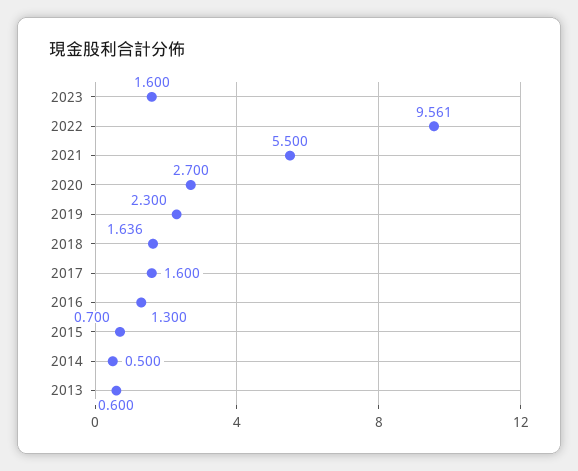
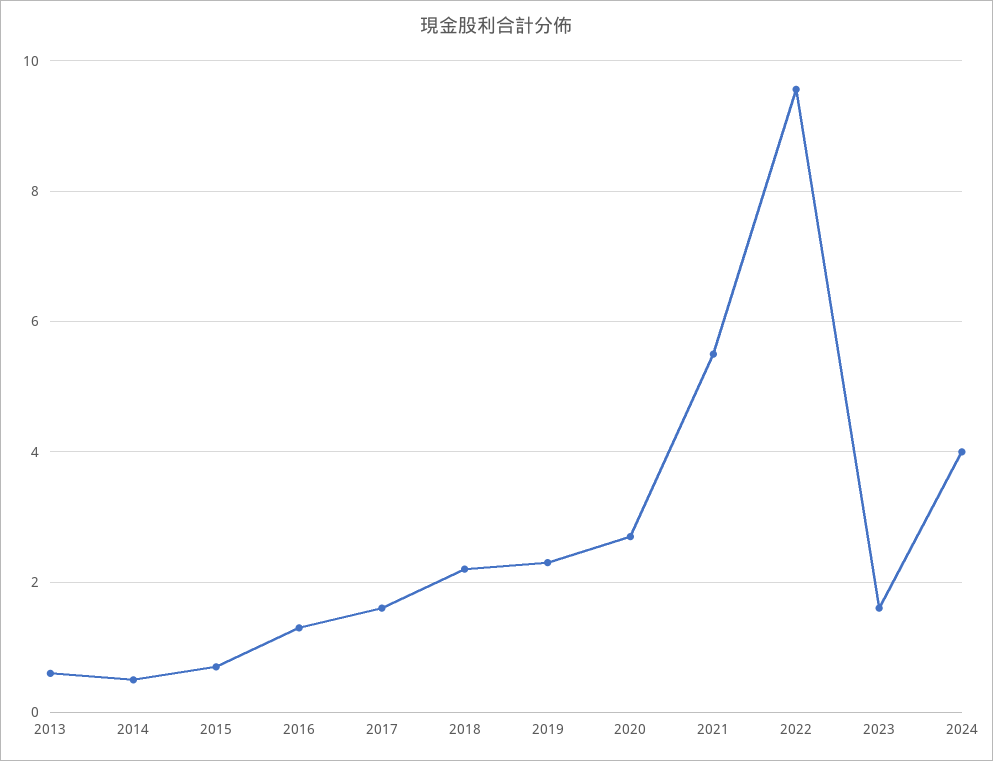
2018: 1.636 -> 2.2
2024: none -> 4

